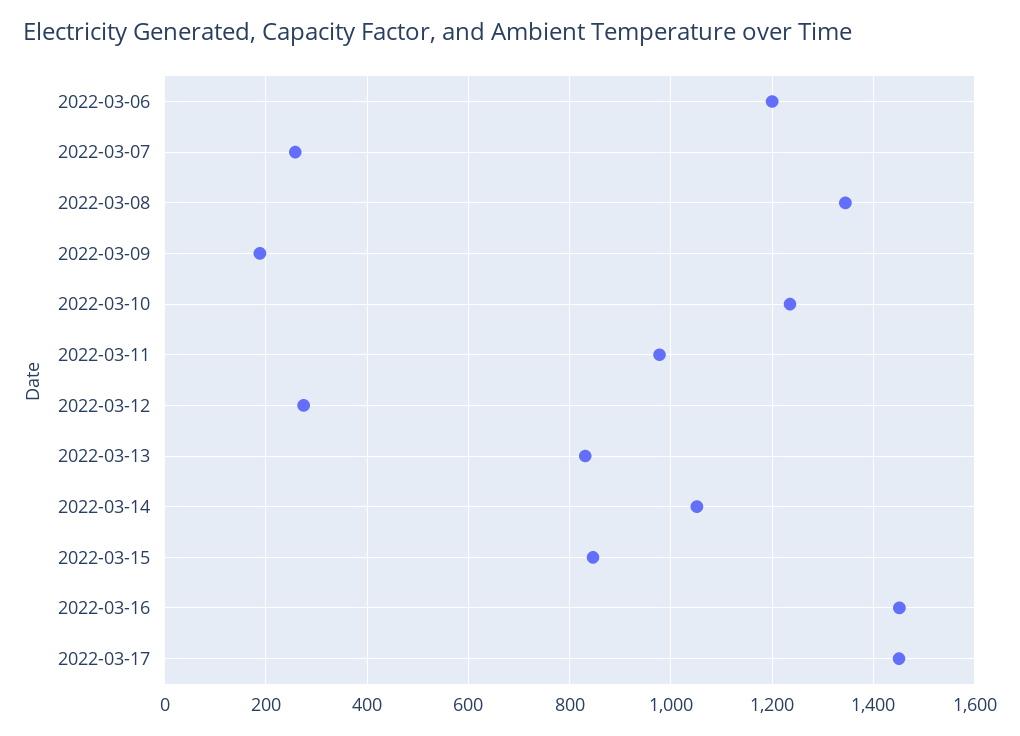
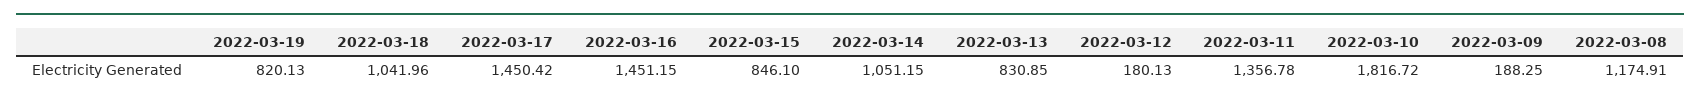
2022-03-06: 1200 -> none
2022-03-07: 260 -> none
2022-03-08: 1340 -> 1174.91
2022-03-10: 1240 -> 1816.72
2022-03-11: 980 -> 1356.78
2022-03-12: 280 -> 180.13
2022-03-19: none -> 820.13
2022-03-18: none -> 1041.96

